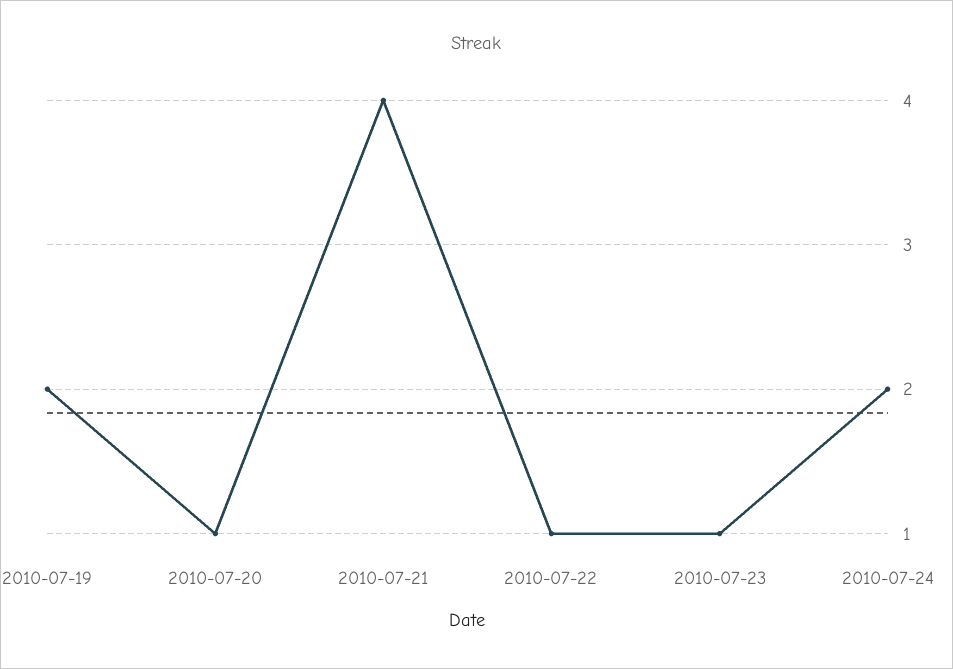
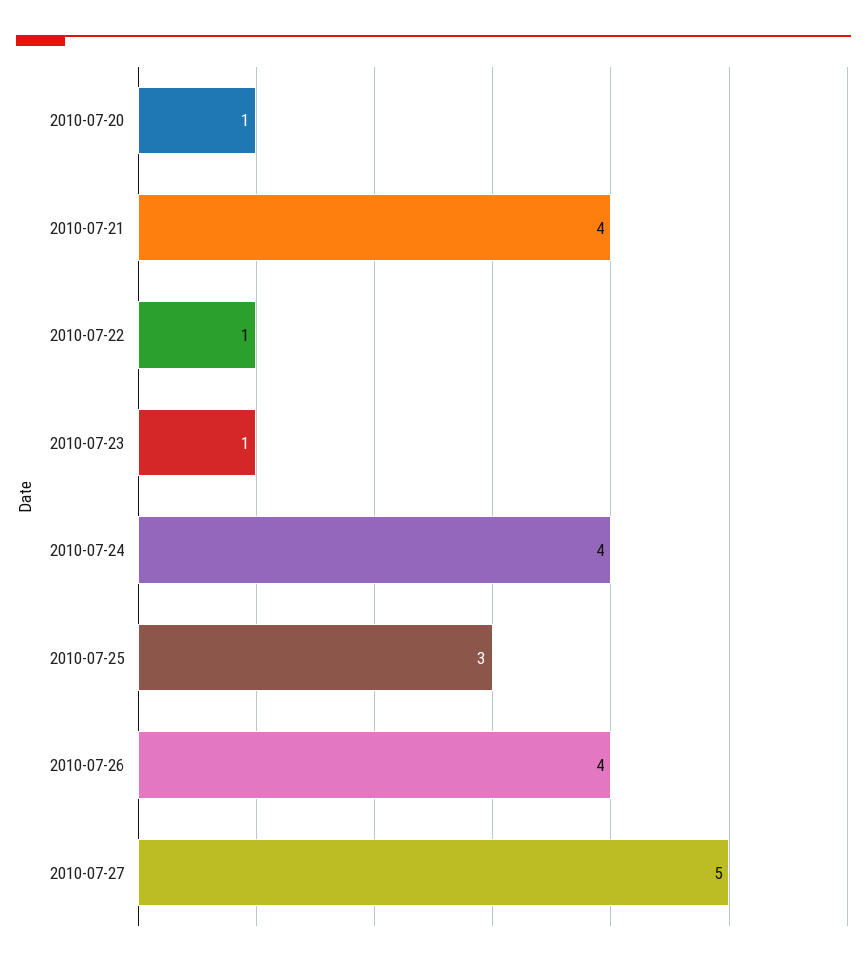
2010-07-19: 2 -> none
2010-07-24: 2 -> 4
2010-07-25: none -> 3
2010-07-26: none -> 4
2010-07-27: none -> 5

